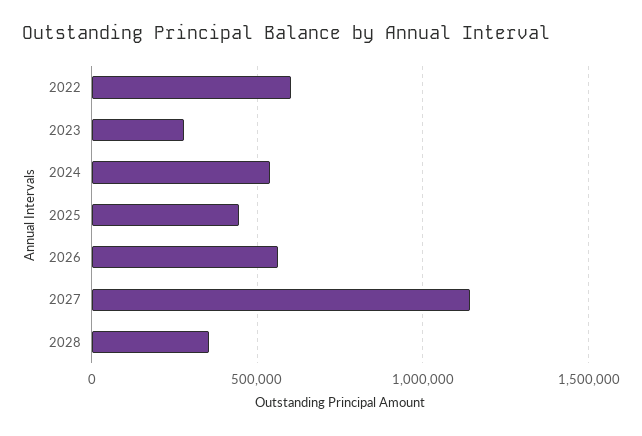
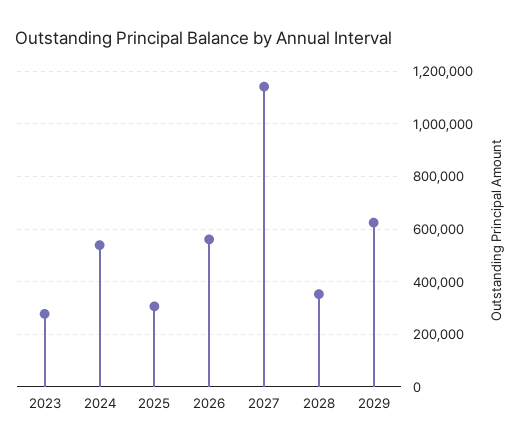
2022: 600000 -> none
2025: 450000 -> 300000
2029: none -> 625000

